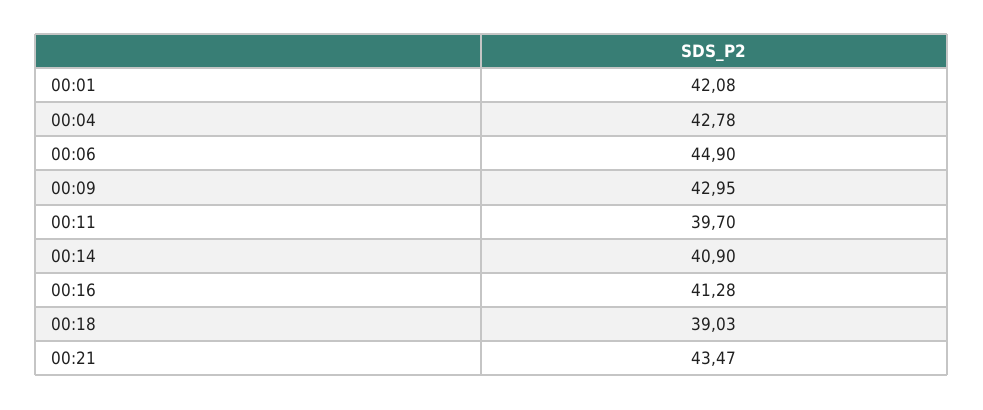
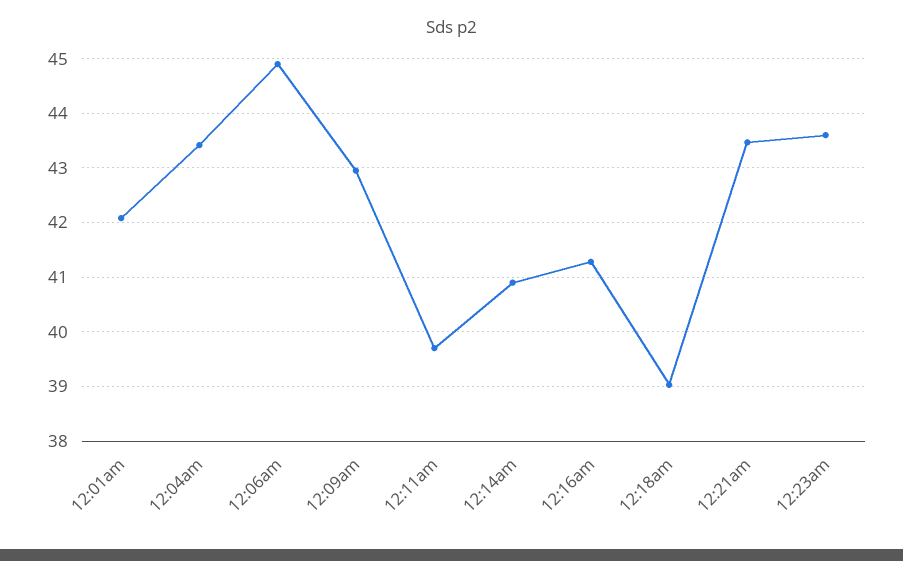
00:04: 42.78 -> 43.4
12:23am: none -> 43.6

